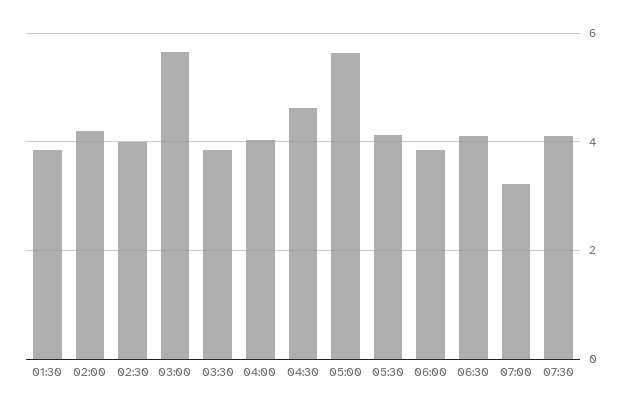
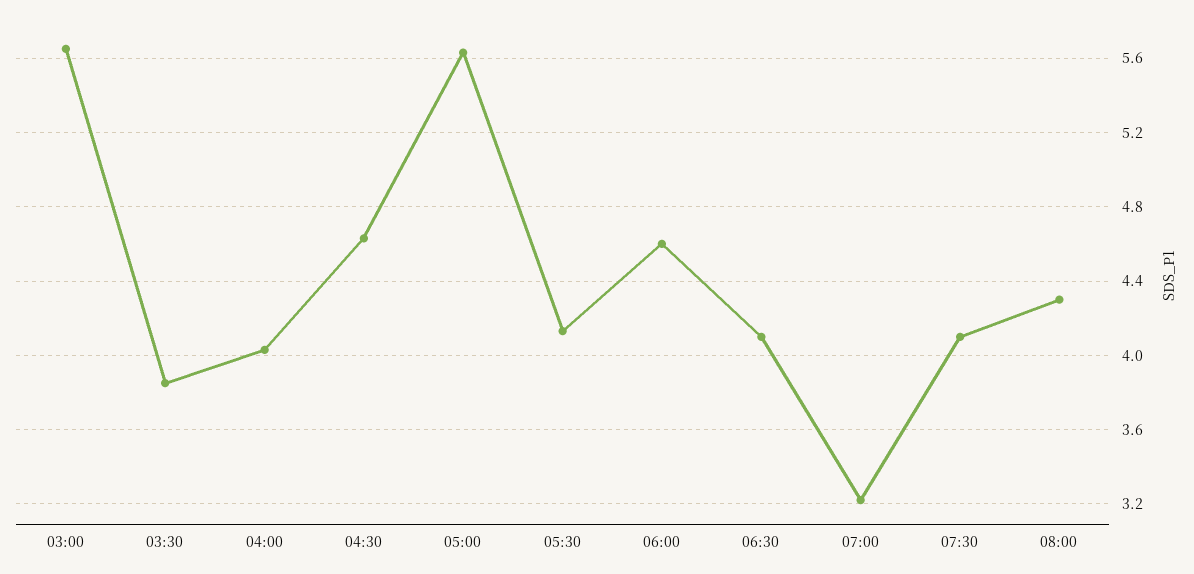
01:30: 3.8 -> none
02:00: 4.2 -> none
02:30: 4 -> none
06:00: 3.8 -> 4.6
08:00: none -> 4.3

